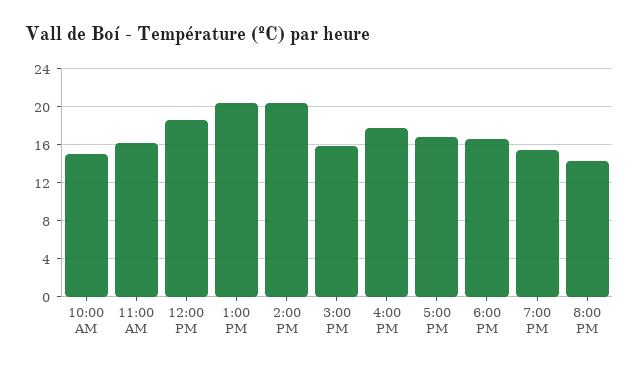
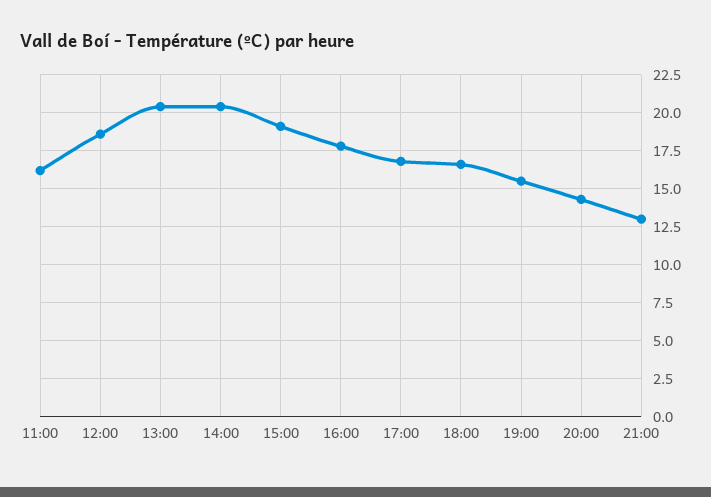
10:00 AM: 15 -> none
3:00 PM: 16 -> 19
21:00: none -> 13

